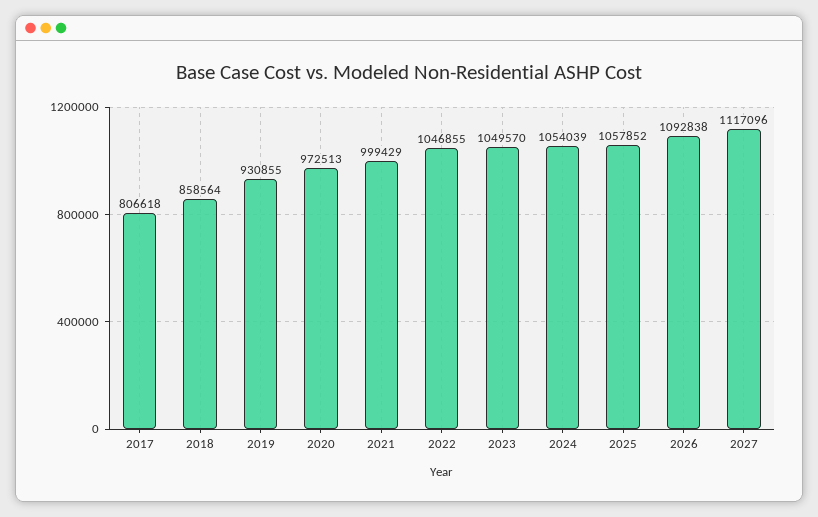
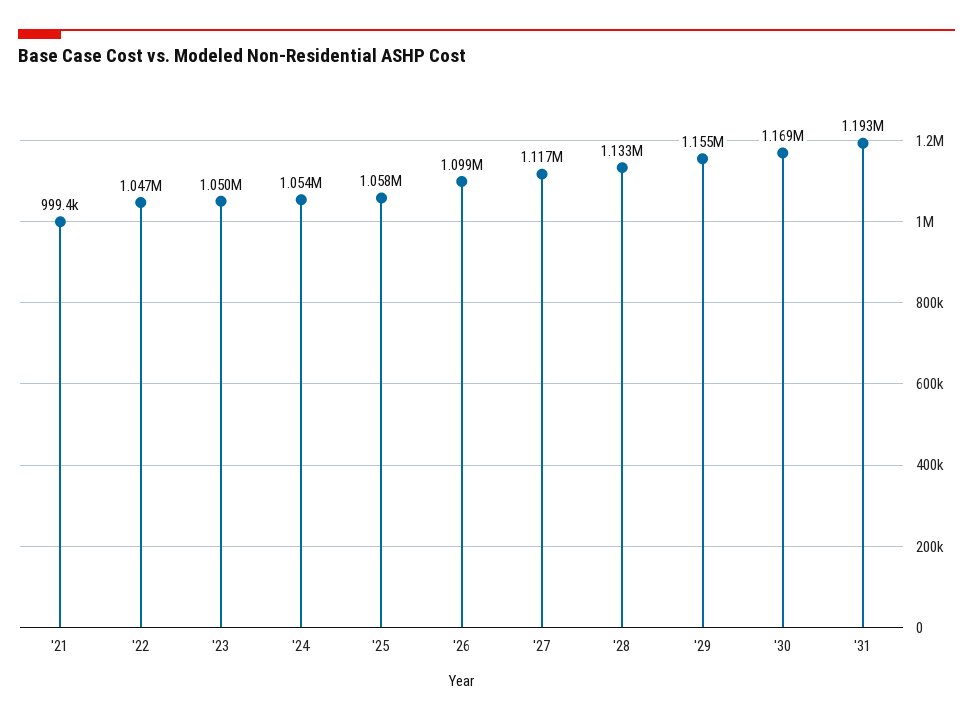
2017: 806618 -> none
2018: 858564 -> none
2019: 930855 -> none
2020: 972513 -> none
2026: 1092838 -> 1099000
'28: none -> 1133000
'29: none -> 1155000
'30: none -> 1169000
'31: none -> 1193000

